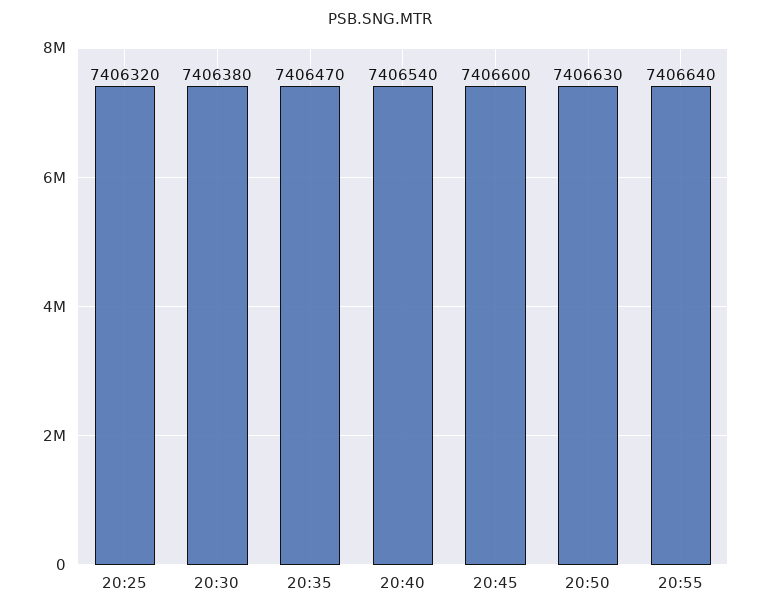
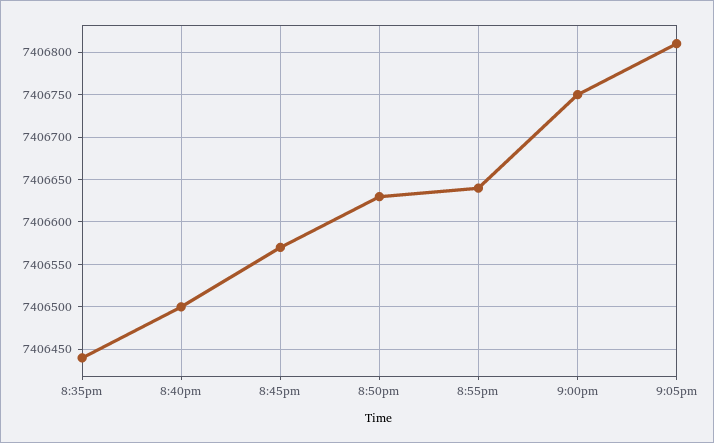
20:25: 7406320 -> none
20:30: 7406380 -> none
20:35: 7406470 -> 7406440
20:40: 7406540 -> 7406500
20:45: 7406600 -> 7406570
9:00pm: none -> 7406750
9:05pm: none -> 7406810

